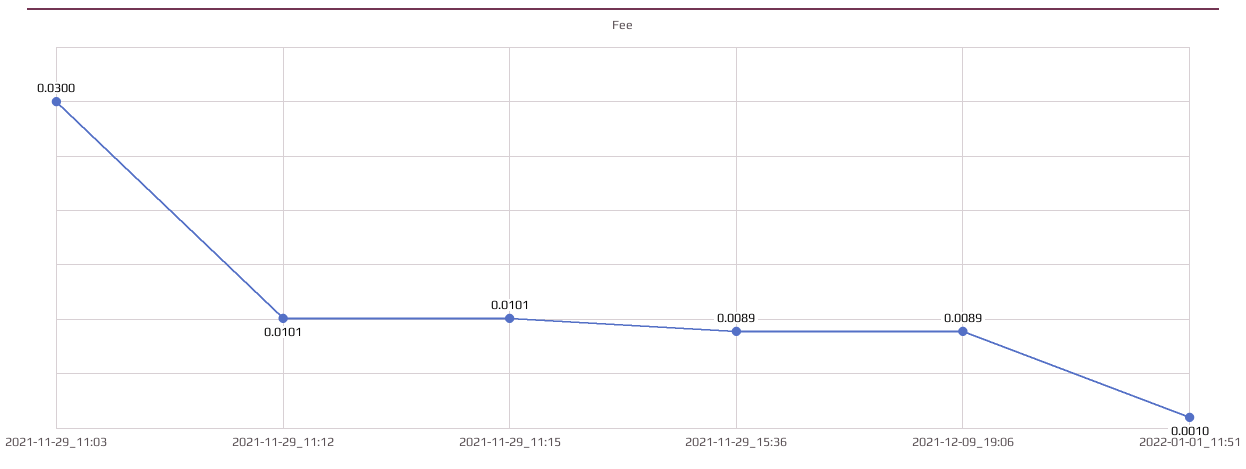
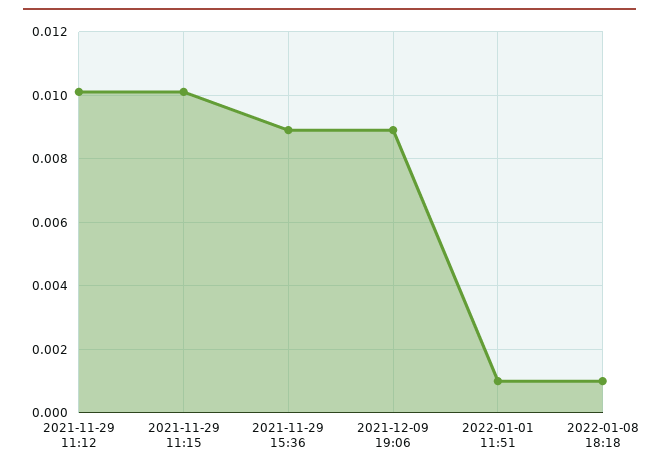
2021-11-29_11:03: 0.03 -> none
2022-01-08 18:18: none -> 0.001

